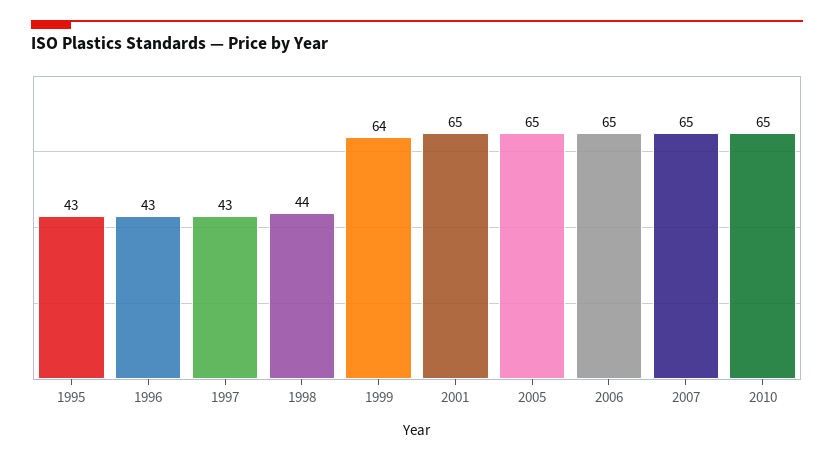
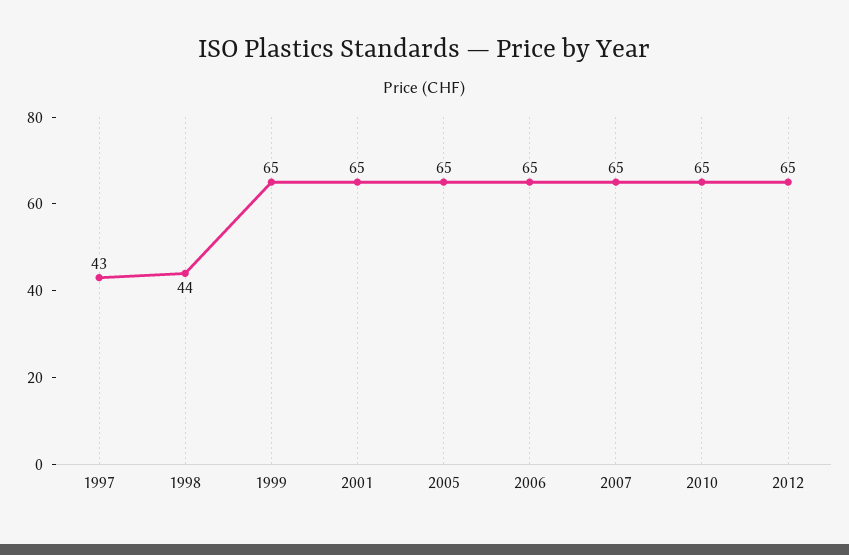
1995: 43 -> none
1996: 43 -> none
1999: 64 -> 65
2012: none -> 65

